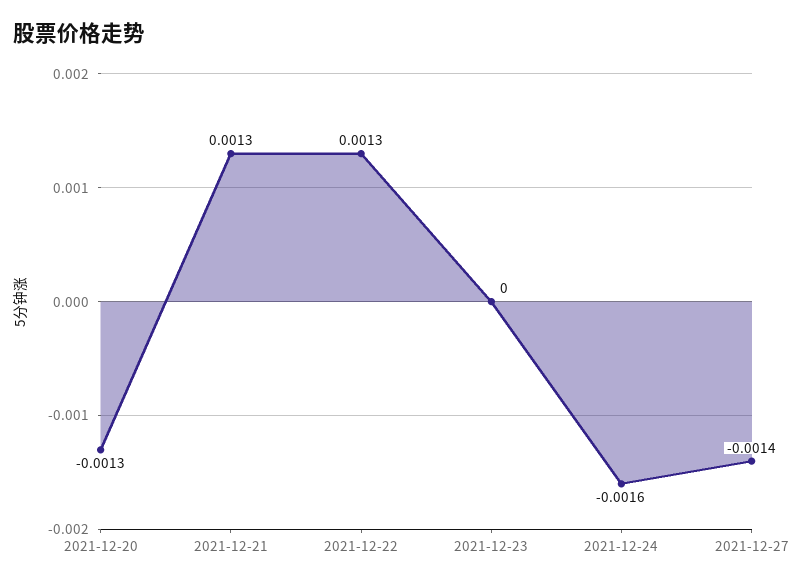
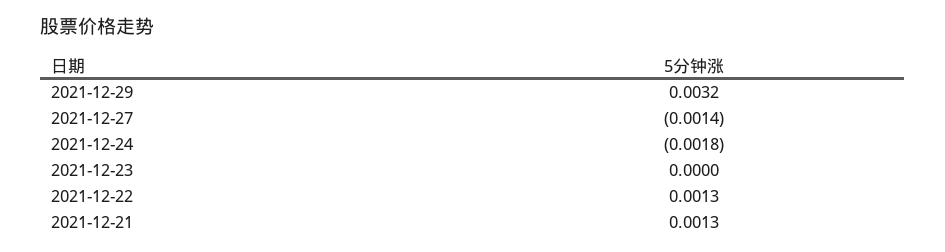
2021-12-20: -0.0013 -> none
2021-12-24: -0.0016 -> -0.0018
2021-12-29: none -> 0.0032

